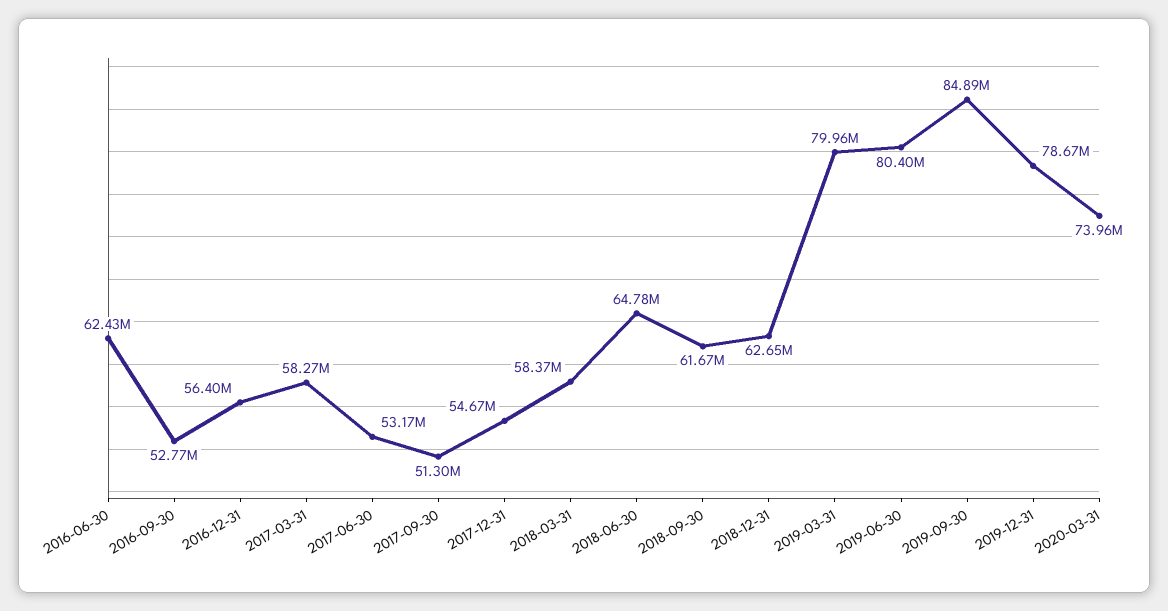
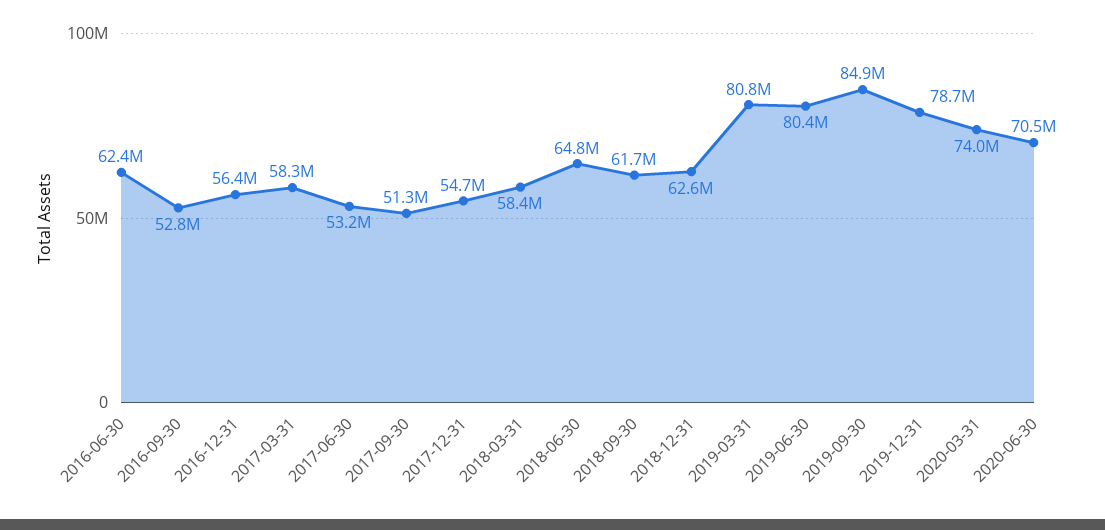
2019-03-31: 79960000 -> 80800000
2020-06-30: none -> 70500000

